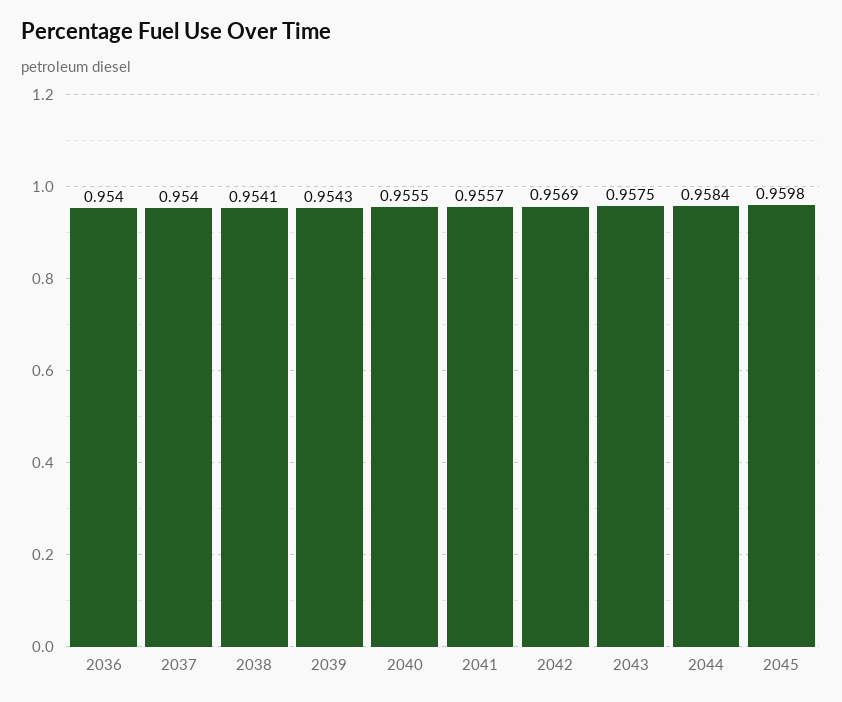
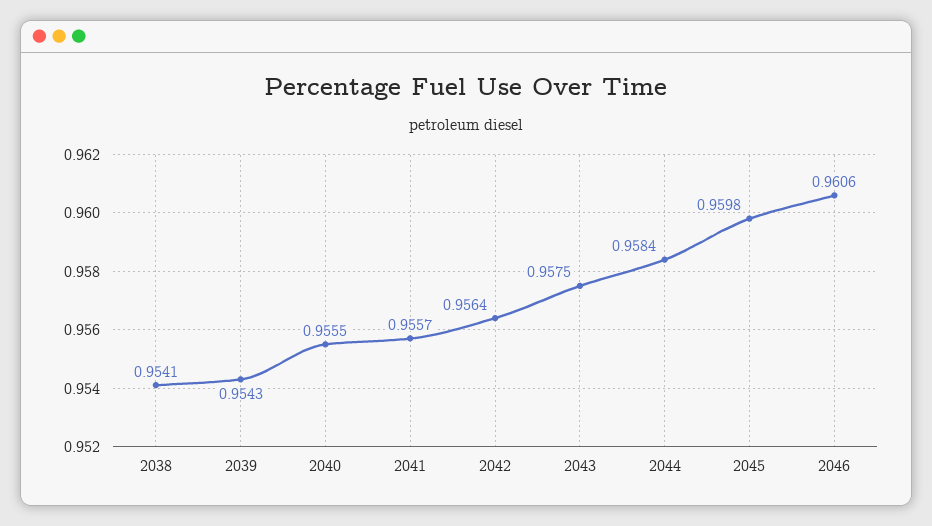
2036: 0.954 -> none
2037: 0.954 -> none
2042: 0.9569 -> 0.9564
2046: none -> 0.9606

